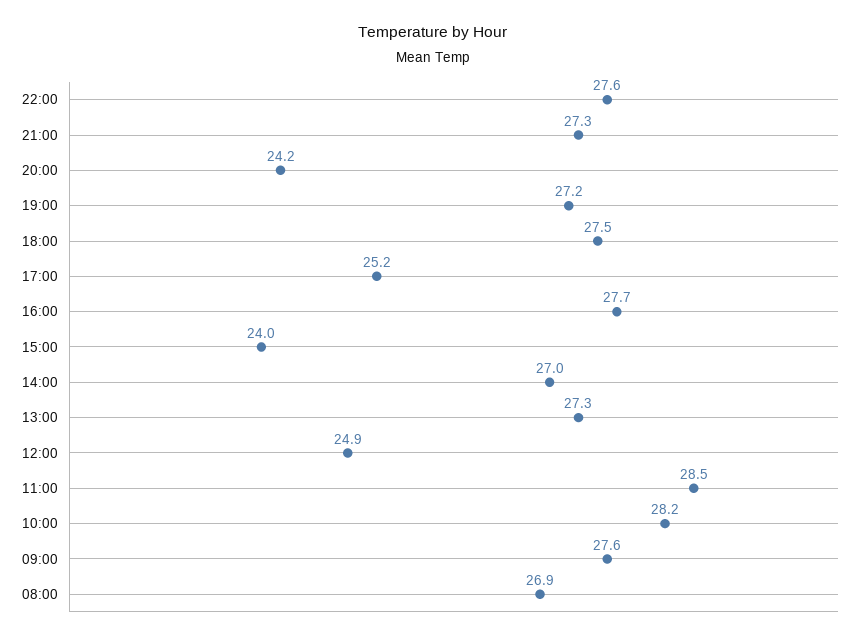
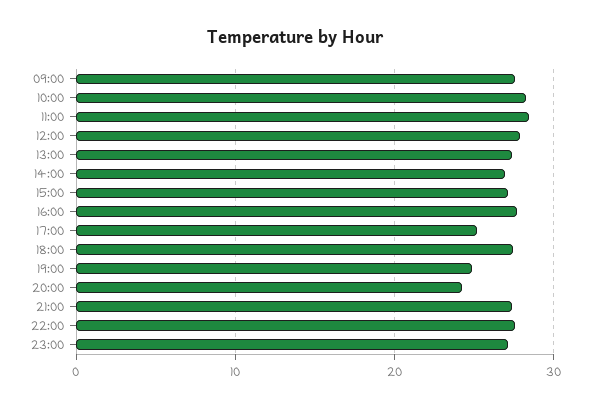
19:00: 27.2 -> 25
15:00: 24 -> 27
12:00: 24.9 -> 28
08:00: 26.9 -> none
23:00: none -> 27

